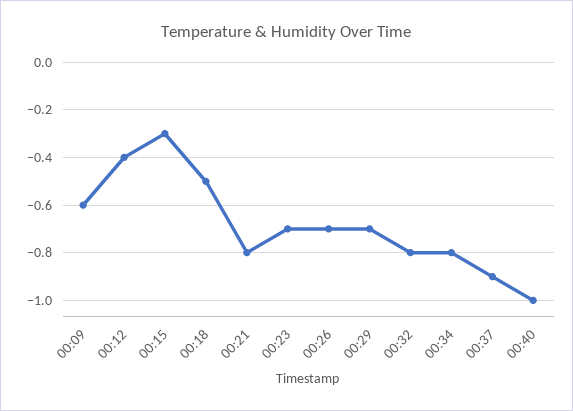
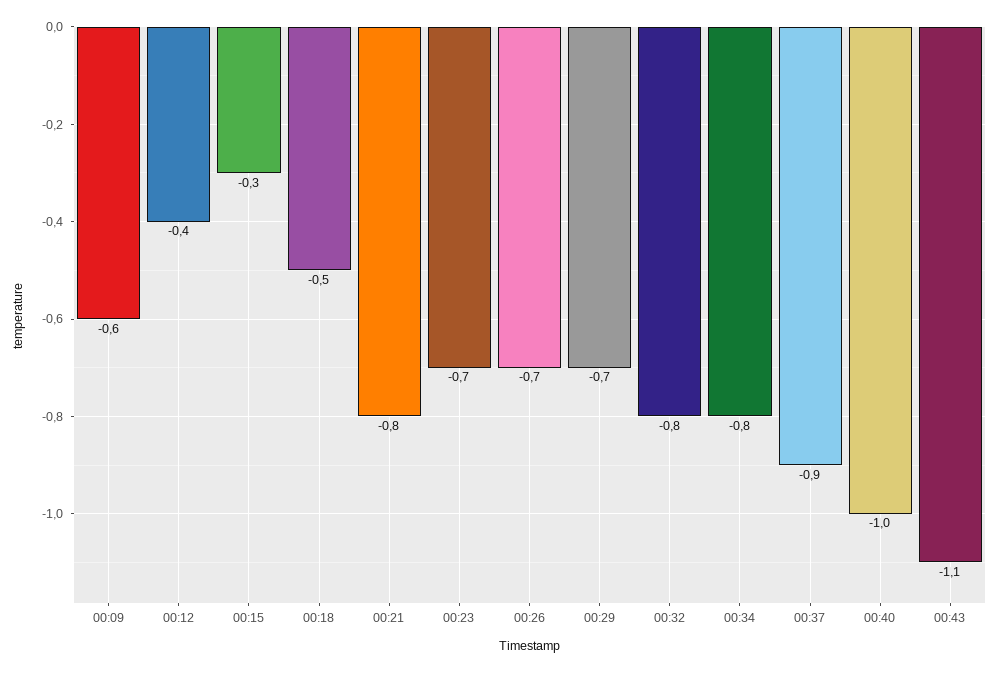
00:43: none -> -1.1

